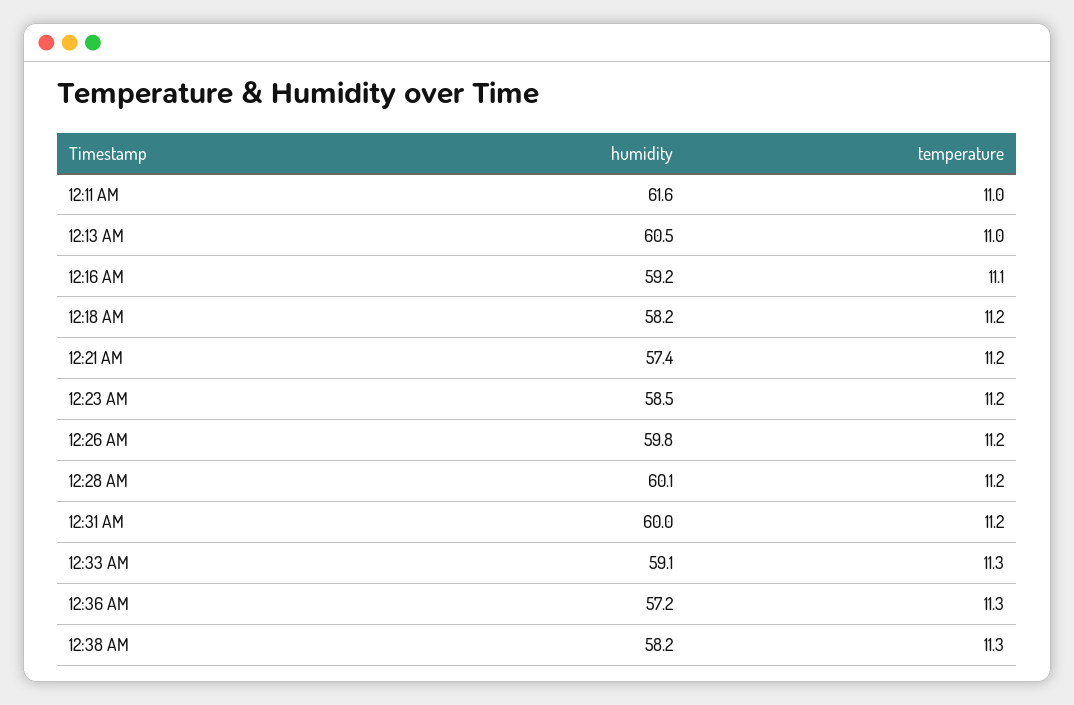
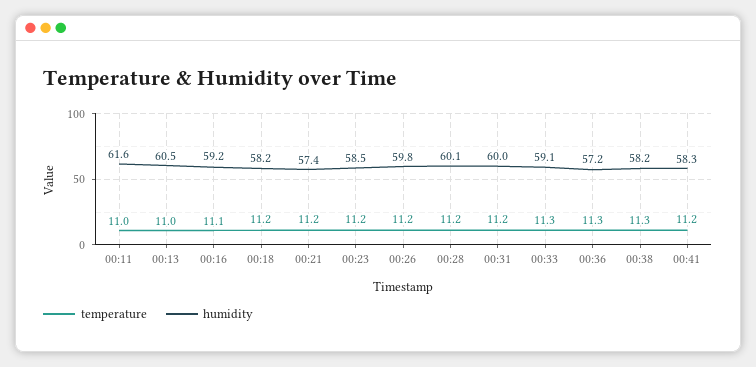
temperature, 00:41: none -> 11.2
humidity, 00:41: none -> 58.3

